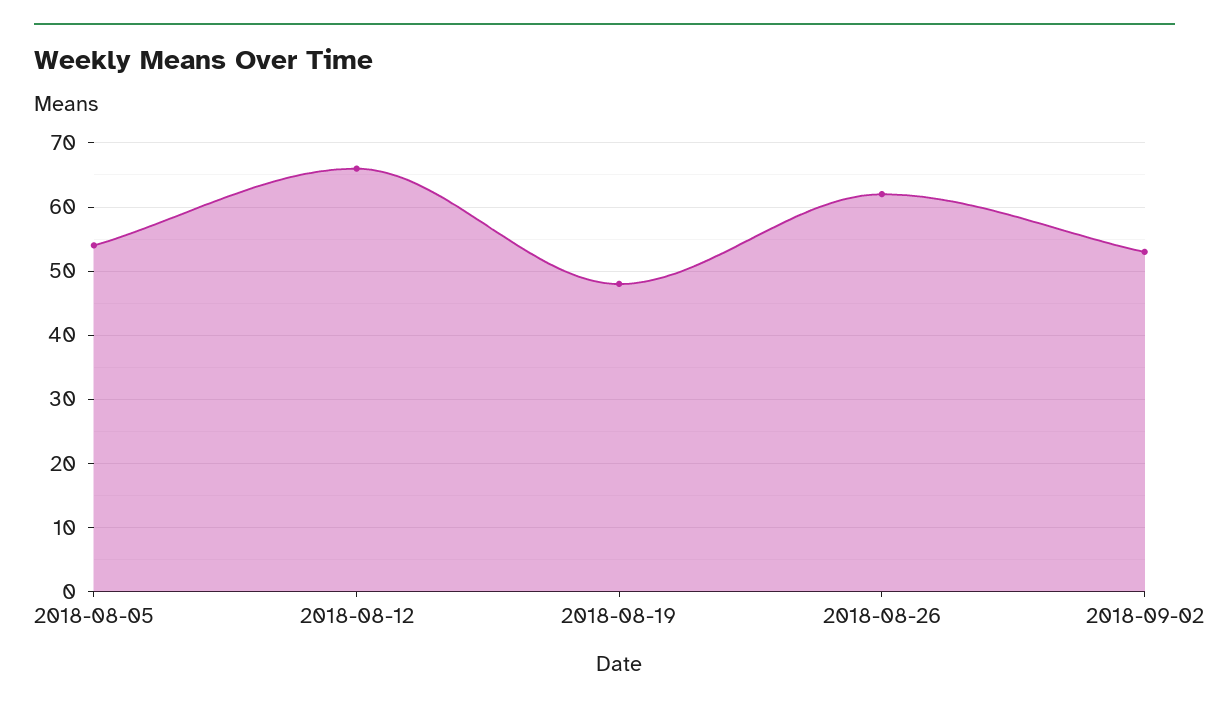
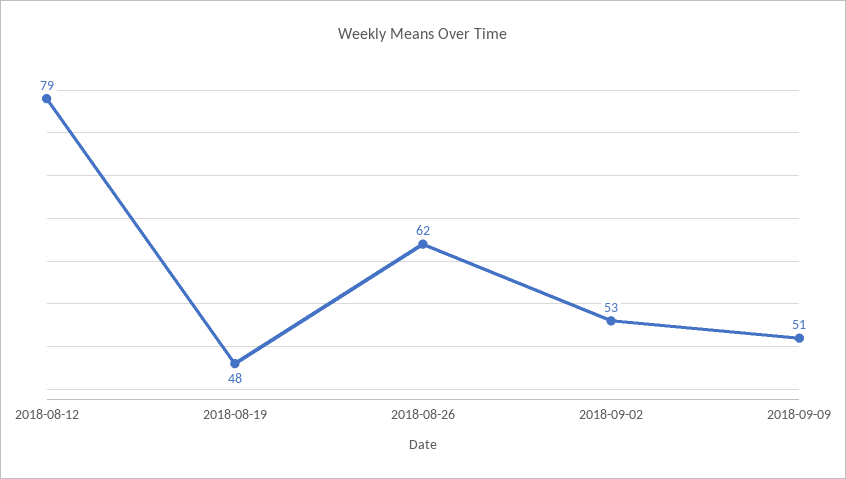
2018-08-05: 54 -> none
2018-08-12: 66 -> 79
2018-09-09: none -> 51

